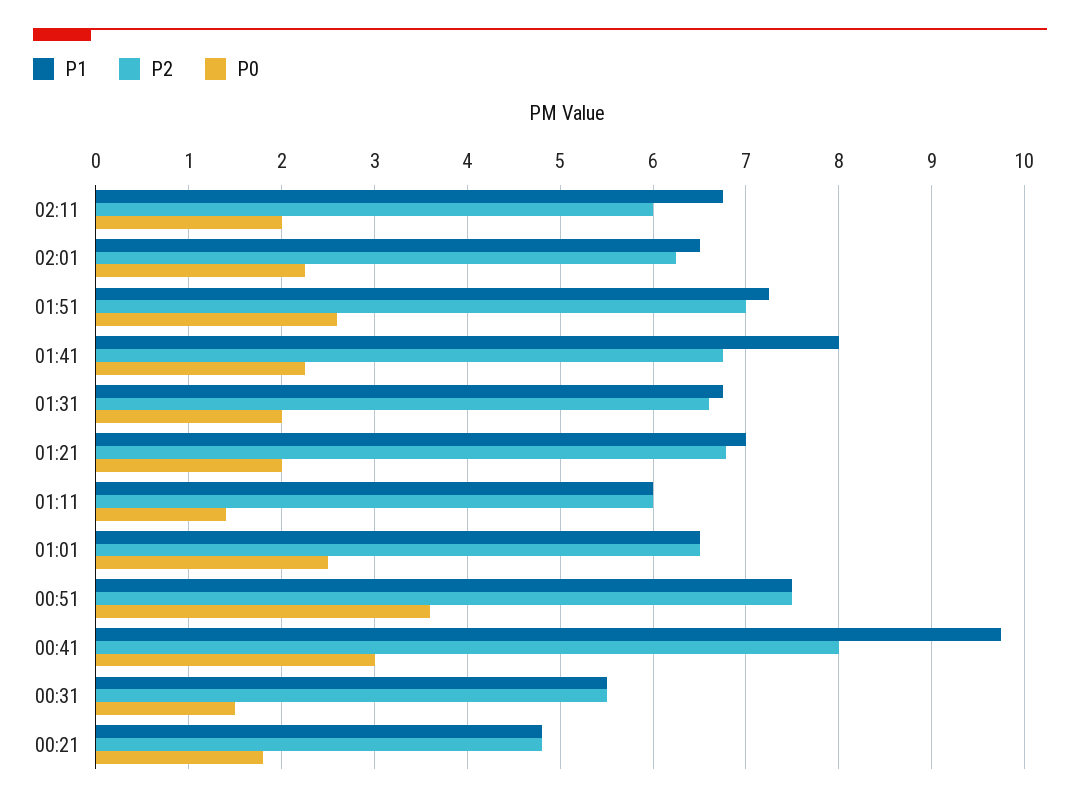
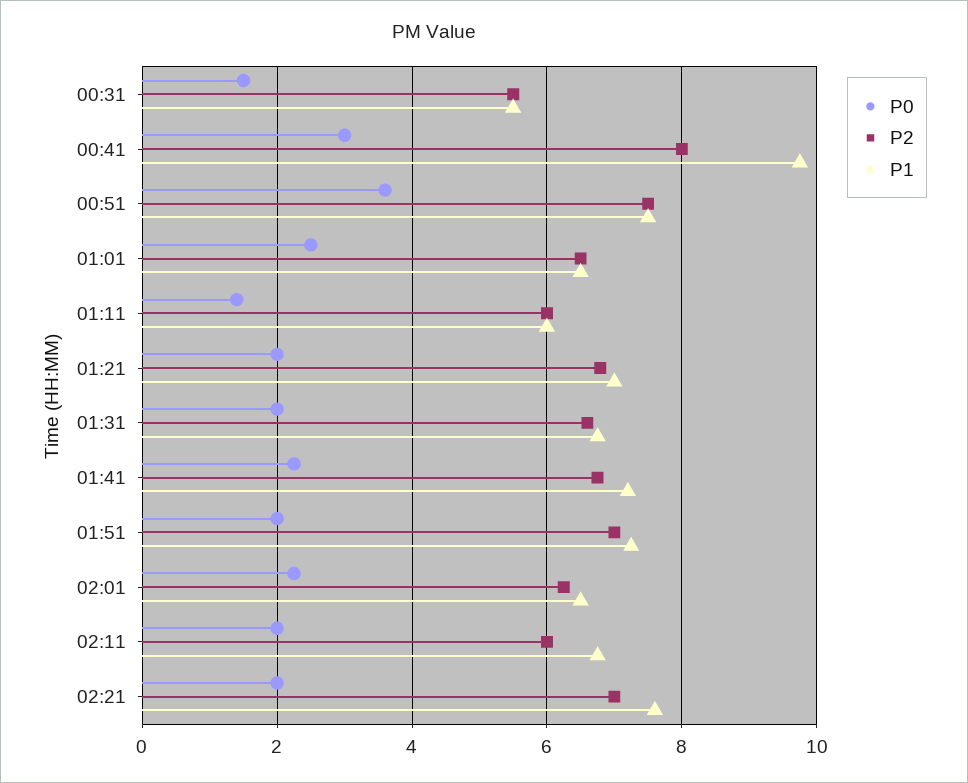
P0, 01:51: 2.6 -> 2
P1, 01:41: 8 -> 7.2
P1, 00:21: 4.8 -> none
P2, 00:21: 4.8 -> none
P0, 00:21: 1.8 -> none
P0, 02:21: none -> 2
P2, 02:21: none -> 7
P1, 02:21: none -> 7.6

